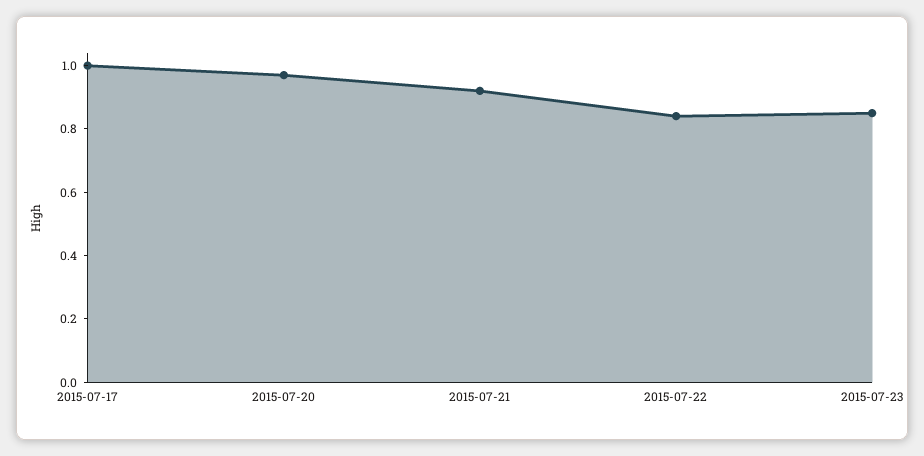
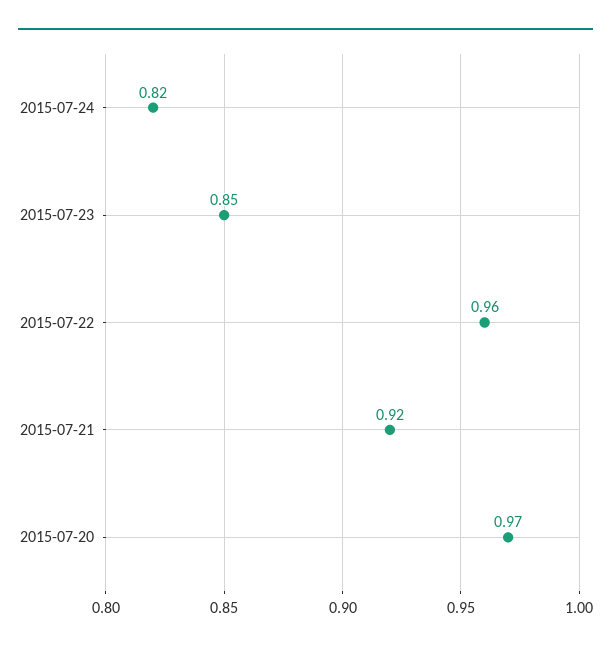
2015-07-17: 1 -> none
2015-07-22: 0.85 -> 0.96
2015-07-24: none -> 0.82

